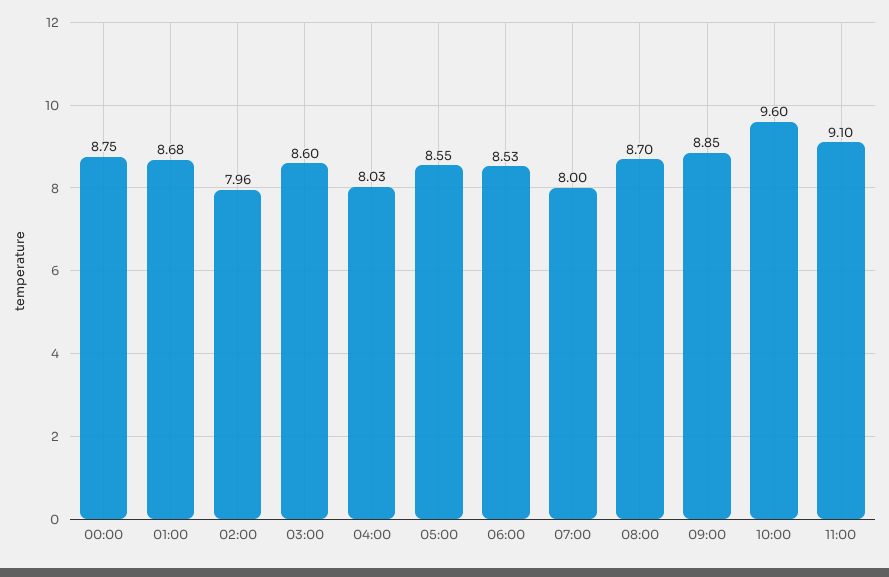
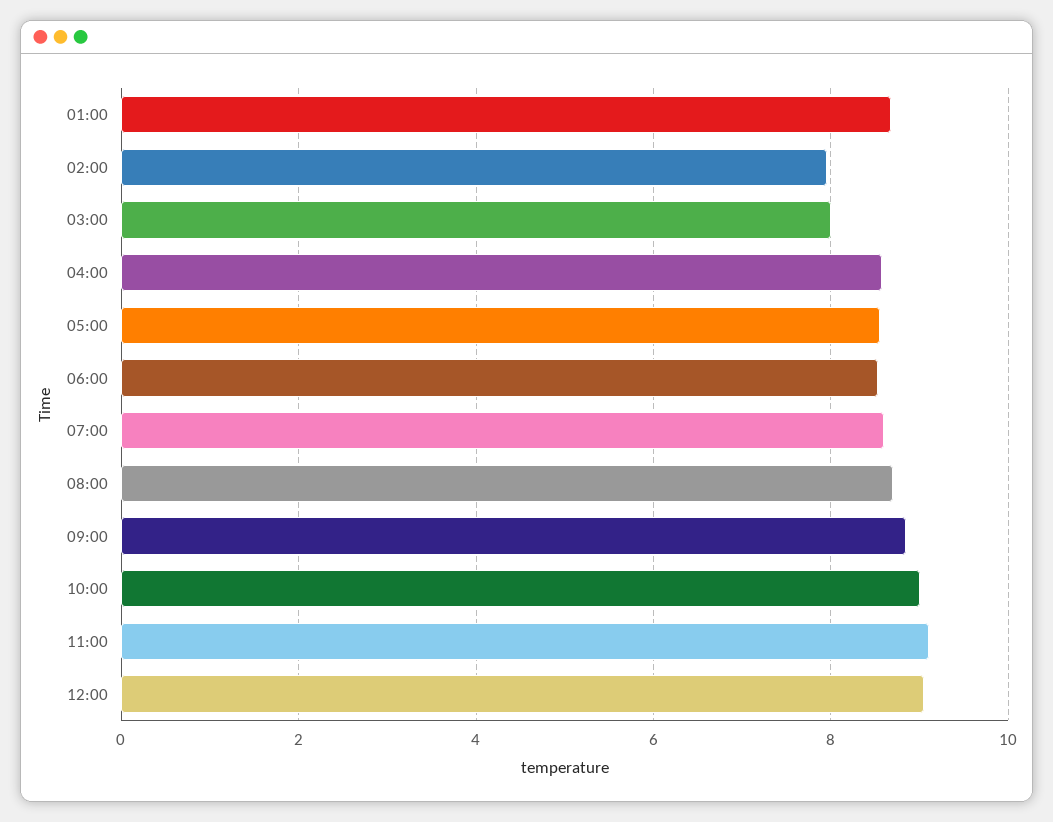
00:00: 8.75 -> none
03:00: 8.6 -> 8
04:00: 8.03 -> 8.6
07:00: 8 -> 8.6
10:00: 9.6 -> 9
12:00: none -> 9

